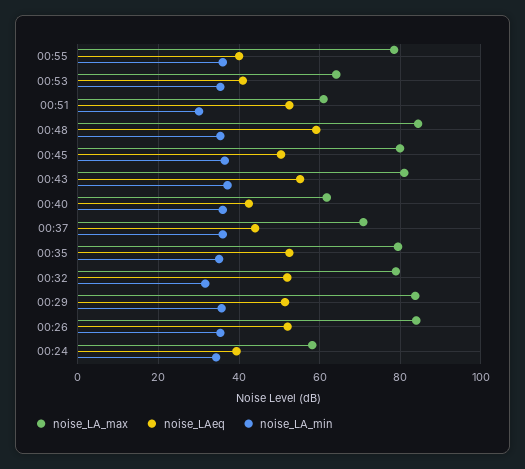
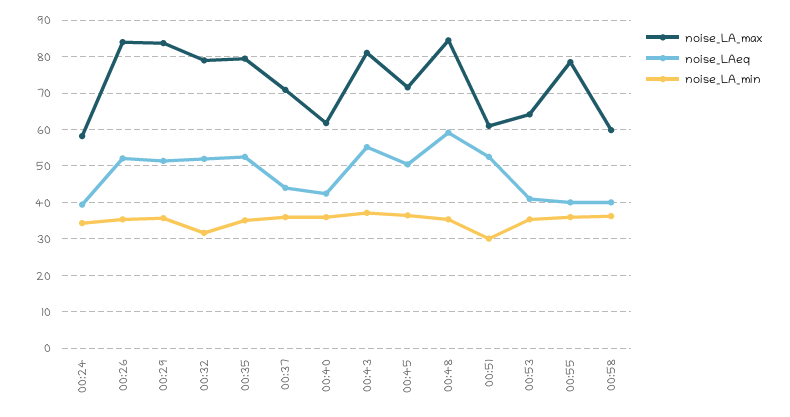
noise_LA_max, 00:45: 80 -> 72
noise_LA_max, 00:58: none -> 60
noise_LAeq, 00:58: none -> 40
noise_LA_min, 00:58: none -> 36

